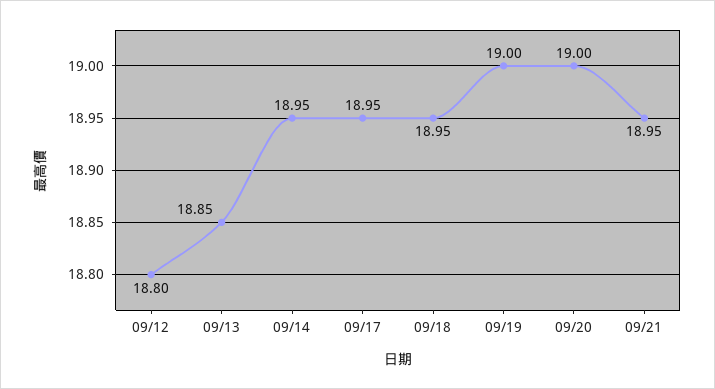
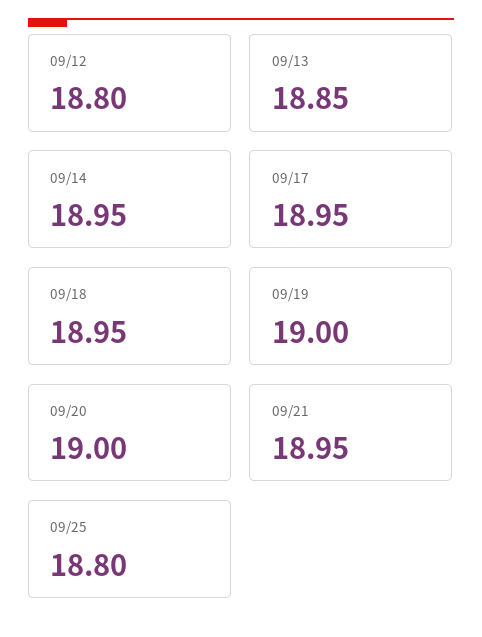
09/25: none -> 18.8

